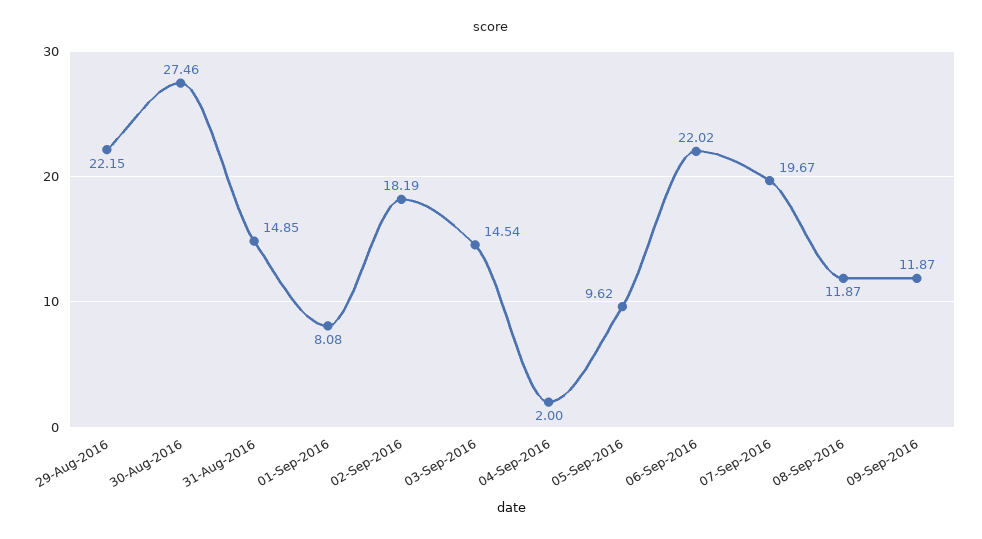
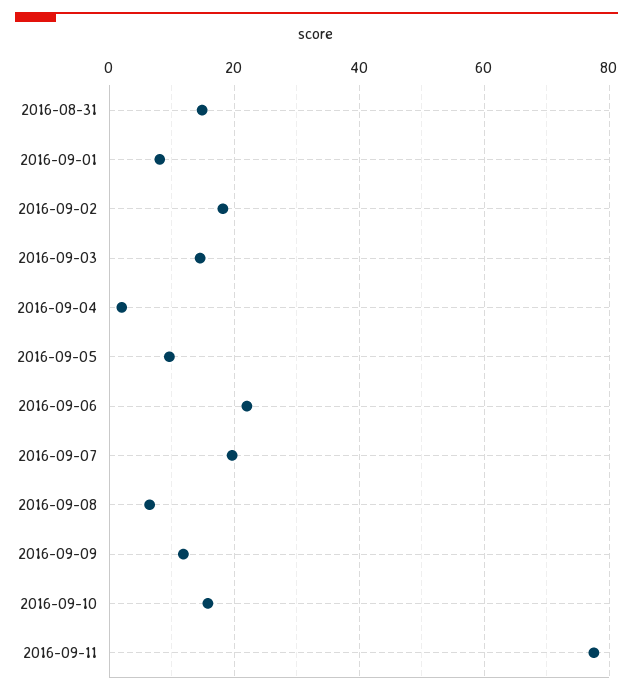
29-Aug-2016: 22.15 -> none
30-Aug-2016: 27.46 -> none
08-Sep-2016: 11.87 -> 6
2016-09-10: none -> 16
2016-09-11: none -> 78

